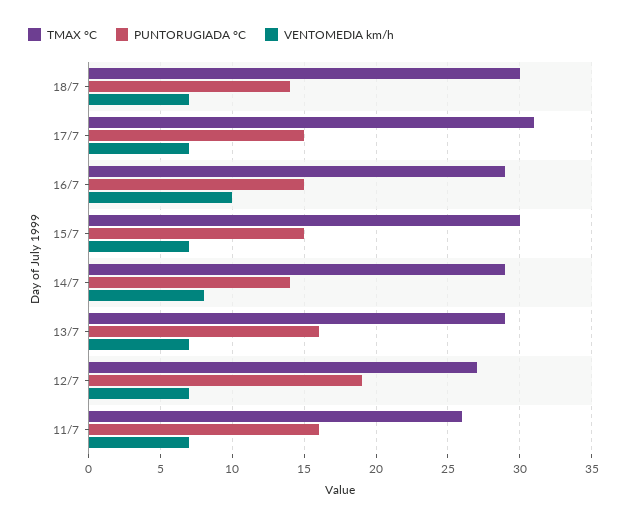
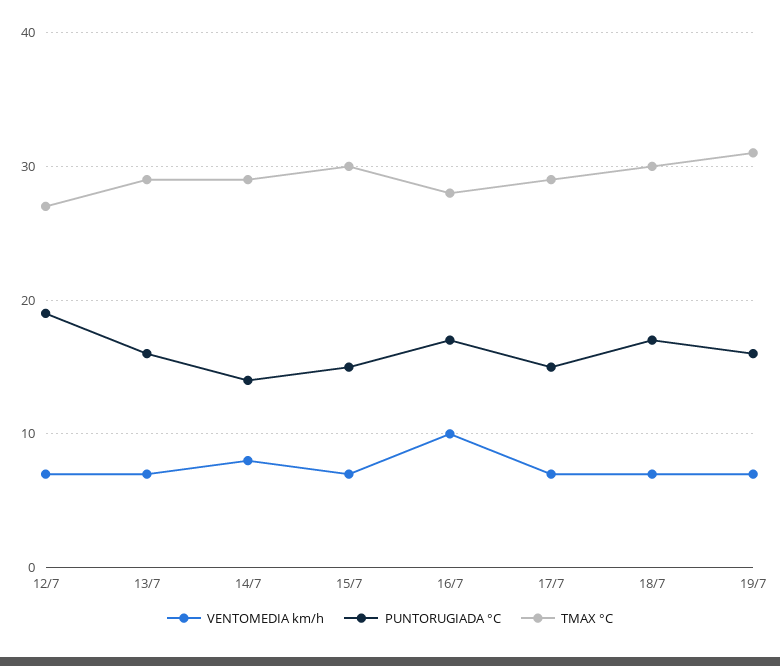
PUNTORUGIADA °C, 18/7: 14 -> 17
TMAX °C, 17/7: 31 -> 29
TMAX °C, 16/7: 29 -> 28
PUNTORUGIADA °C, 16/7: 15 -> 17
TMAX °C, 11/7: 26 -> none
PUNTORUGIADA °C, 11/7: 16 -> none
VENTOMEDIA km/h, 11/7: 7 -> none
VENTOMEDIA km/h, 19/7: none -> 7
PUNTORUGIADA °C, 19/7: none -> 16
TMAX °C, 19/7: none -> 31

